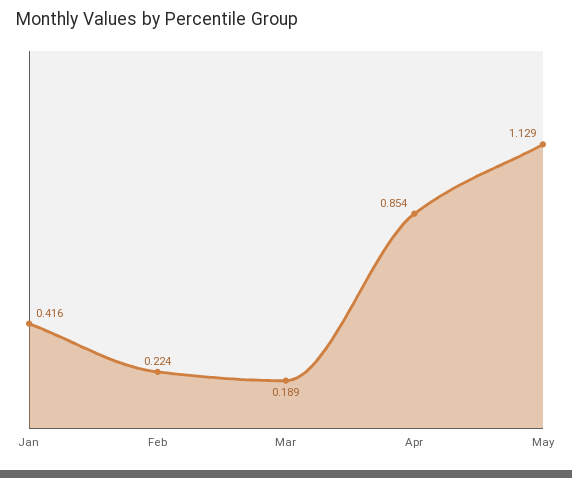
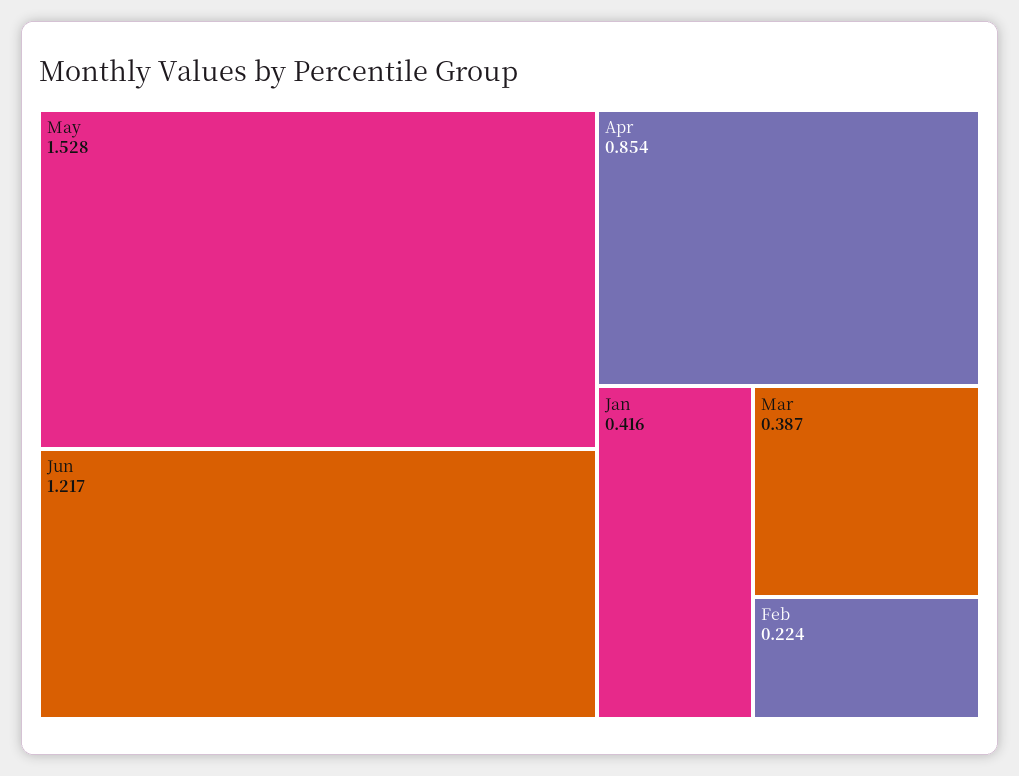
Mar: 0.189 -> 0.387
May: 1.129 -> 1.528
Jun: none -> 1.217

